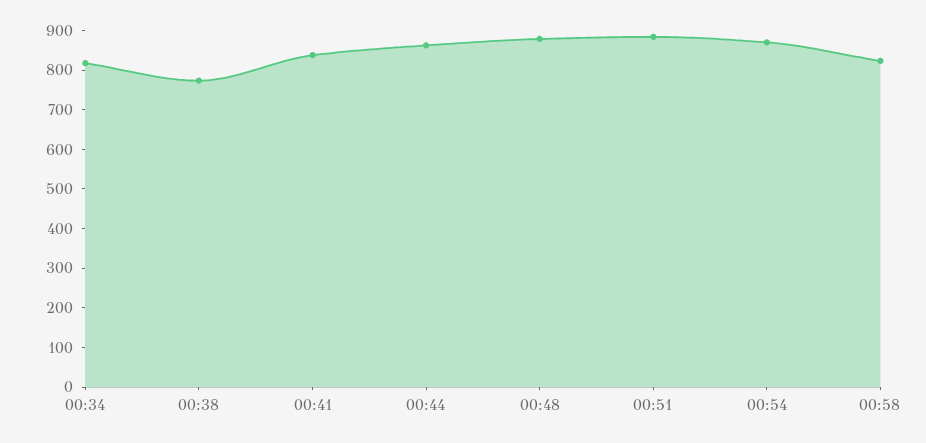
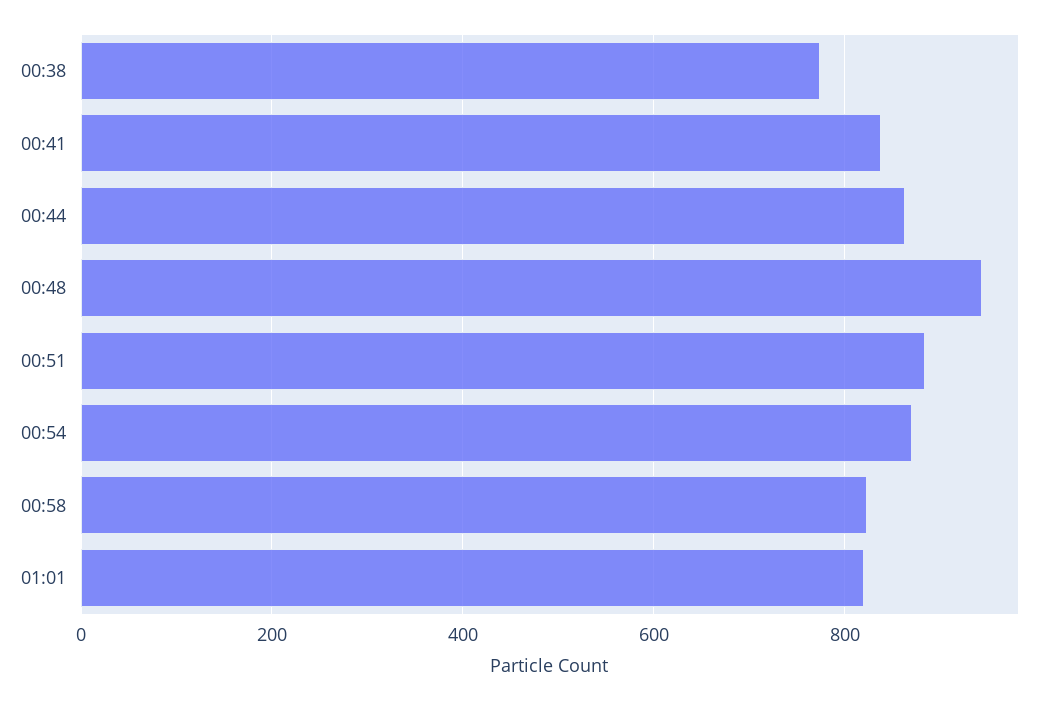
00:34: 825 -> none
00:48: 875 -> 940
01:01: none -> 820

